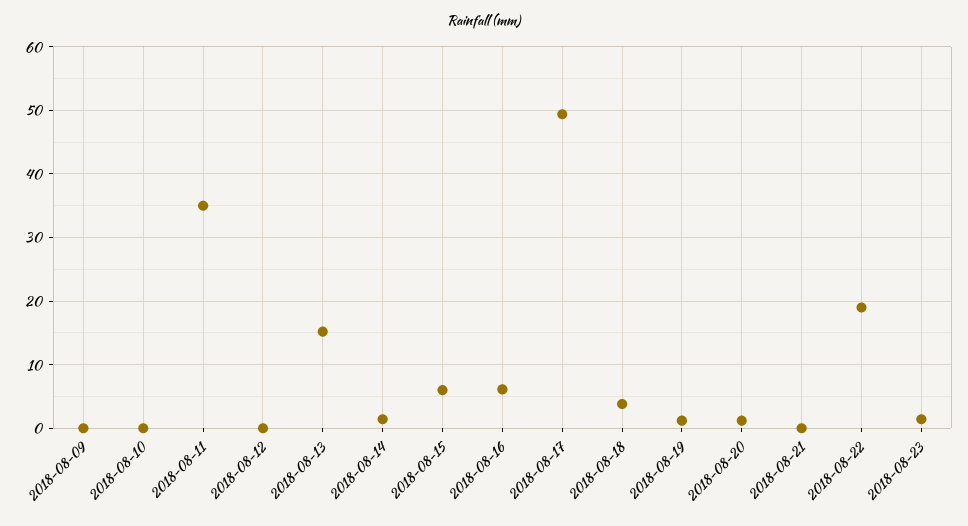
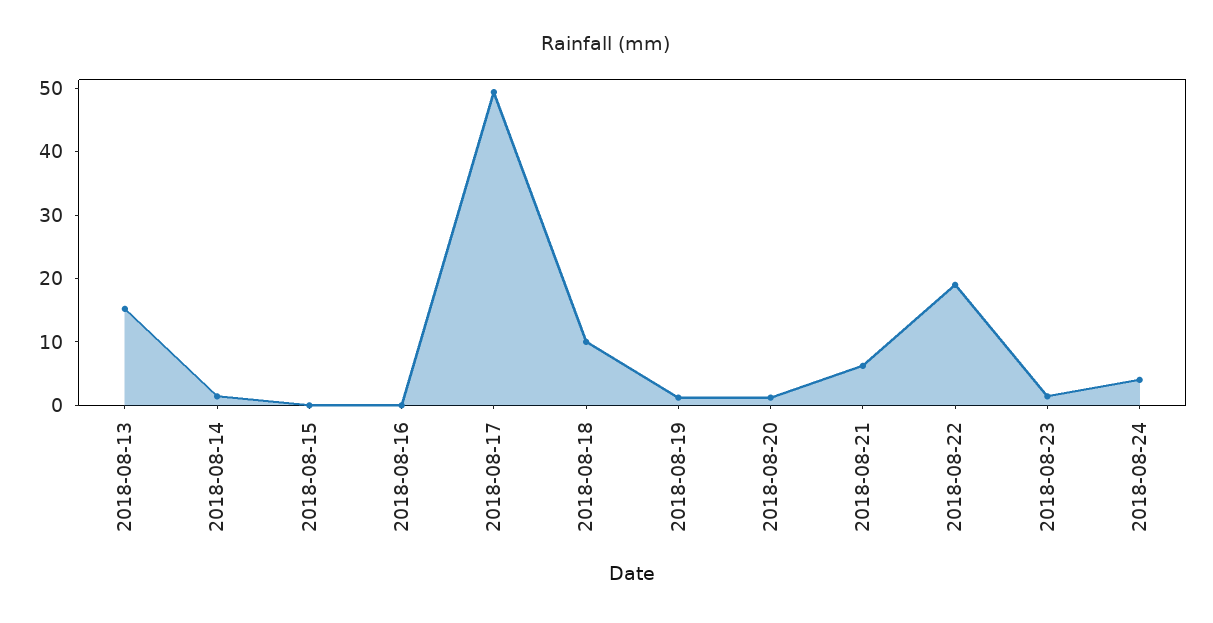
2018-08-09: 0 -> none
2018-08-10: 0 -> none
2018-08-11: 35 -> none
2018-08-12: 0 -> none
2018-08-15: 6 -> 0
2018-08-16: 6 -> 0
2018-08-18: 4 -> 10
2018-08-21: 0 -> 6
2018-08-24: none -> 4

